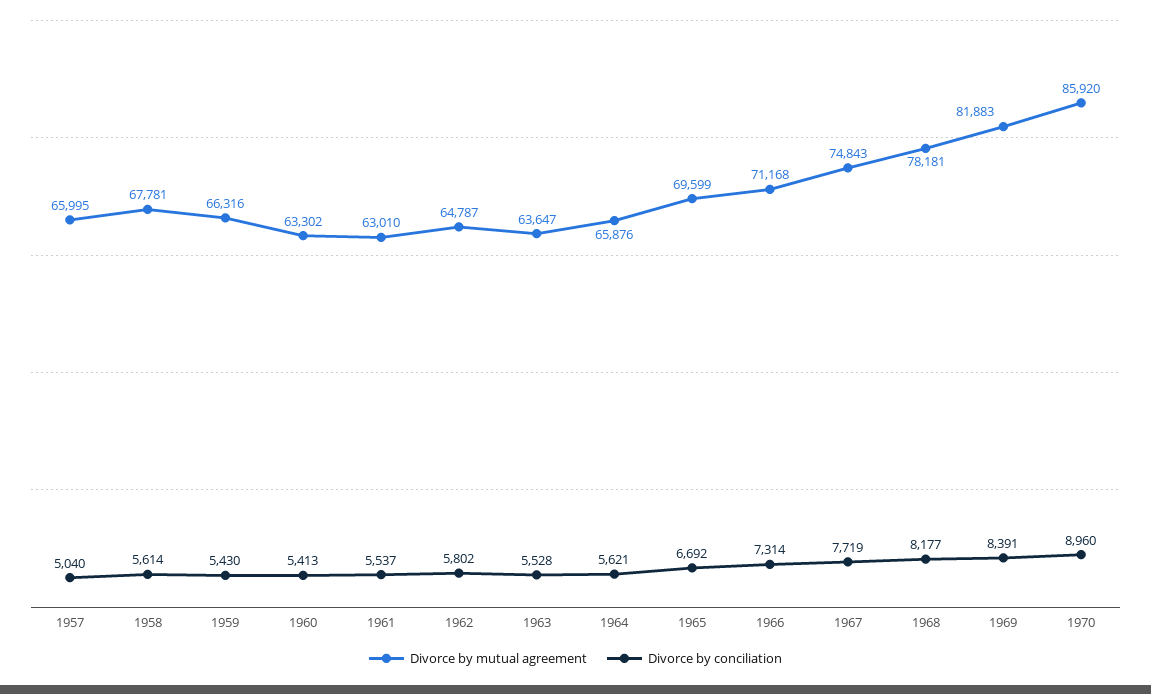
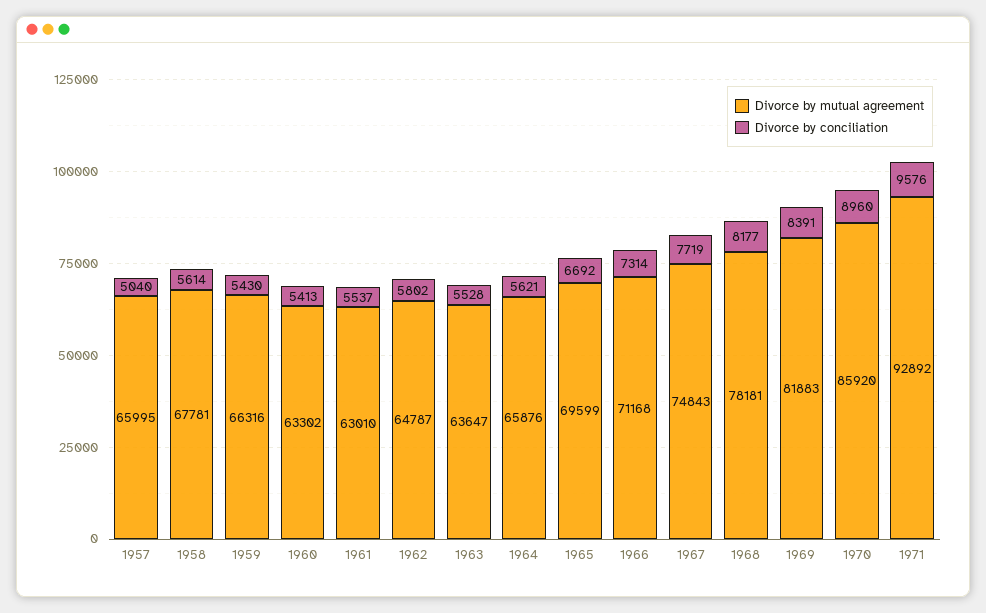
Divorce by mutual agreement, 1971: none -> 92892
Divorce by conciliation, 1971: none -> 9576

